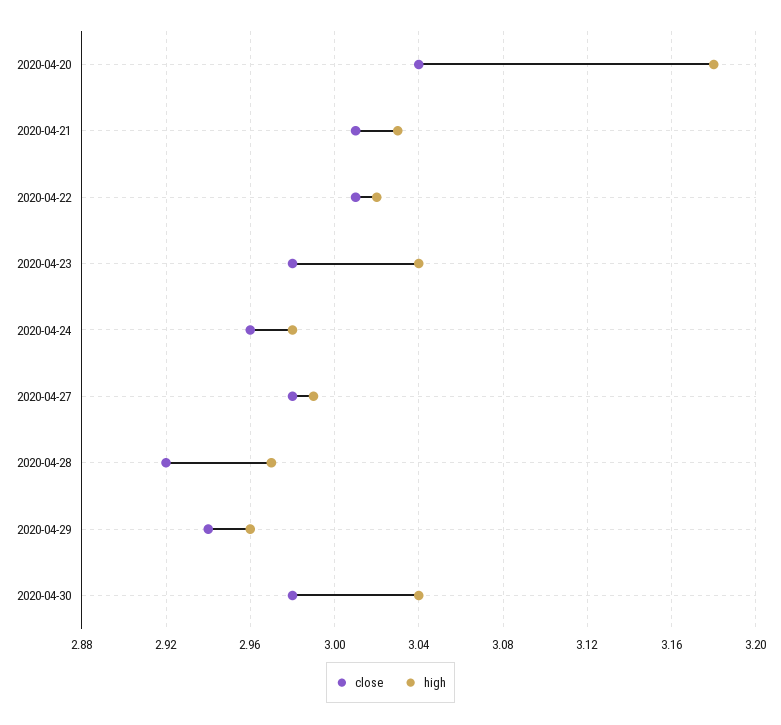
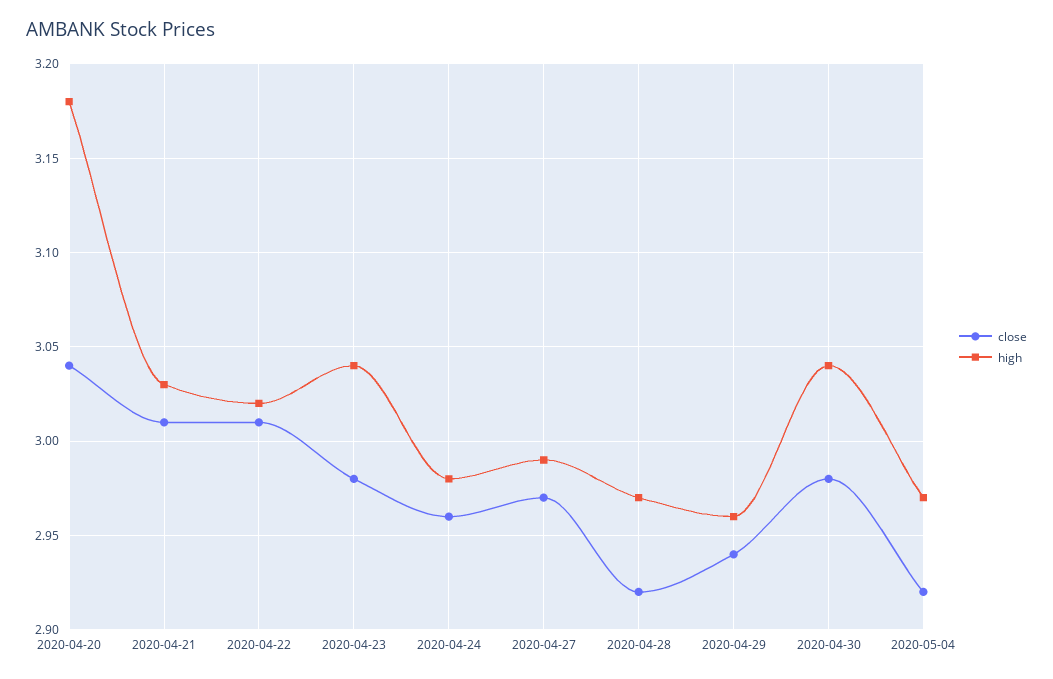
close, 2020-04-27: 2.98 -> 2.97
close, 2020-05-04: none -> 2.92
high, 2020-05-04: none -> 2.97

